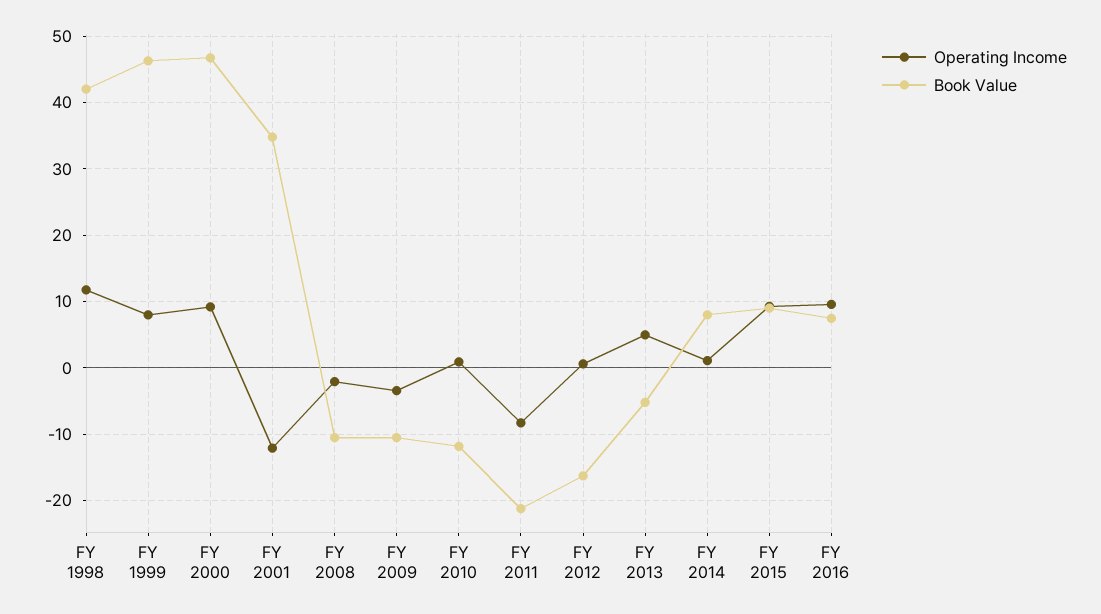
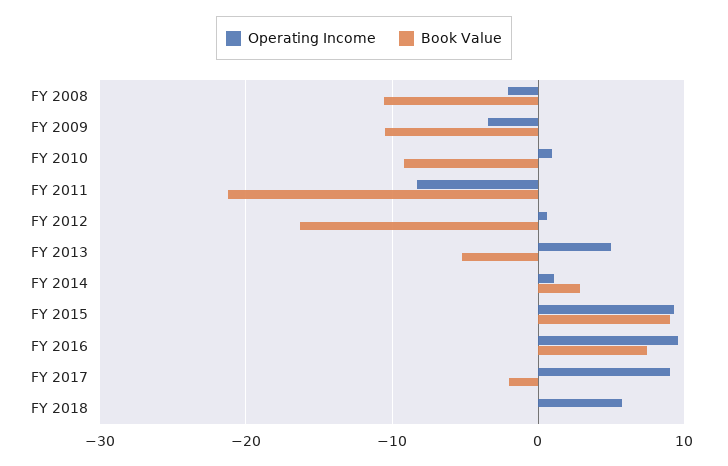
Operating Income, FY 1998: 12 -> none
Book Value, FY 1998: 42 -> none
Operating Income, FY 1999: 8 -> none
Book Value, FY 1999: 46 -> none
Operating Income, FY 2000: 9 -> none
Book Value, FY 2000: 47 -> none
Operating Income, FY 2001: -12 -> none
Book Value, FY 2001: 35 -> none
Book Value, FY 2010: -12 -> -9
Book Value, FY 2014: 8 -> 3
Operating Income, FY 2017: none -> 9
Book Value, FY 2017: none -> -2
Operating Income, FY 2018: none -> 6
Book Value, FY 2018: none -> 0

